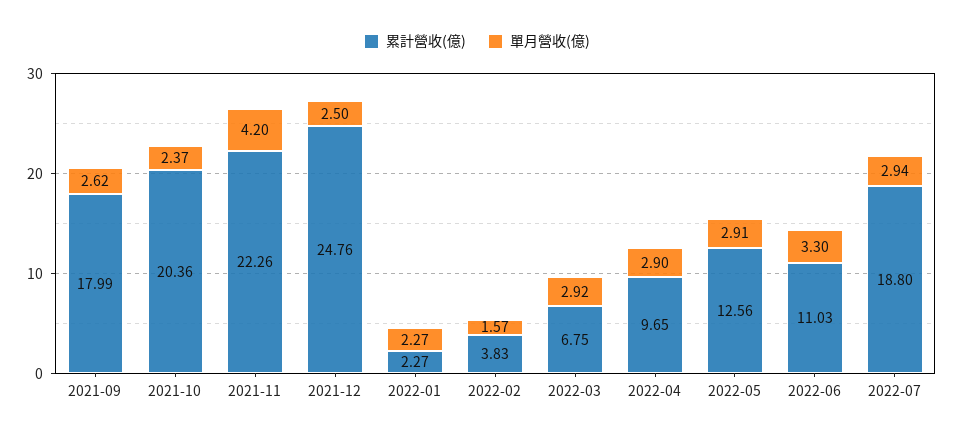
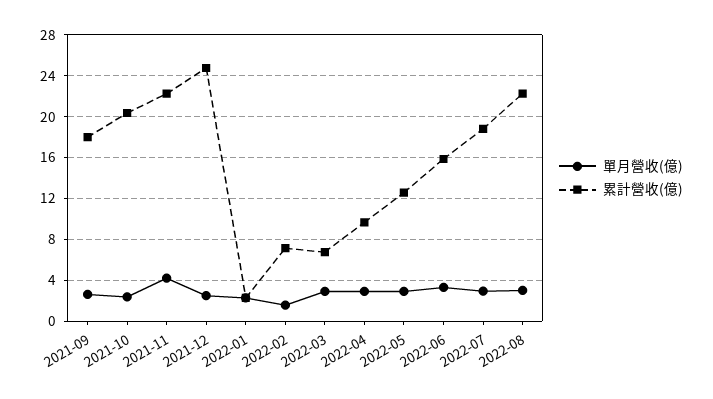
累計營收(億), 2022-02: 3.83 -> 7
累計營收(億), 2022-06: 11.03 -> 16
單月營收(億), 2022-08: none -> 3
累計營收(億), 2022-08: none -> 22

